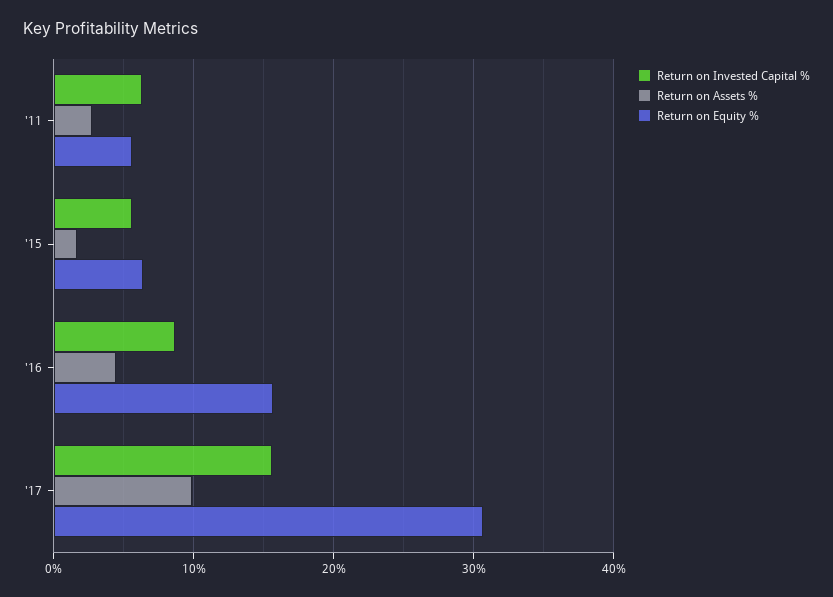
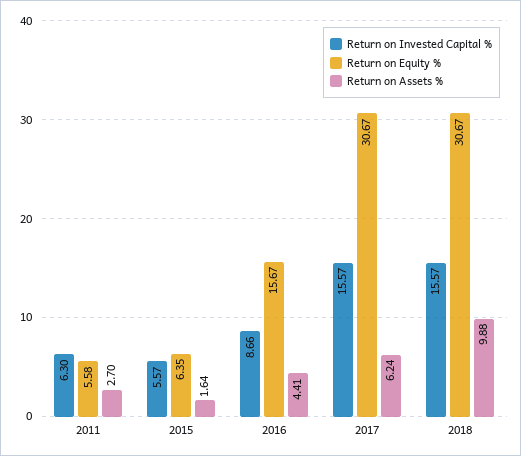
Return on Assets %, '17: 10 -> 6.24
Return on Invested Capital %, 2018: none -> 15.57
Return on Equity %, 2018: none -> 30.67
Return on Assets %, 2018: none -> 9.88

